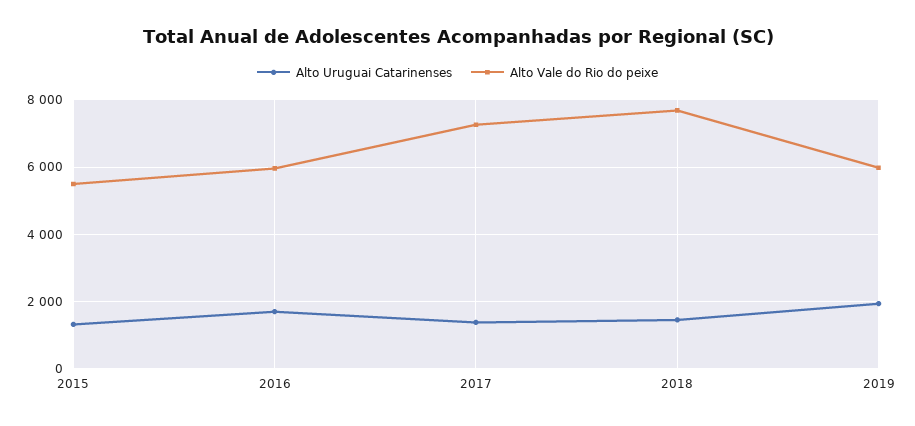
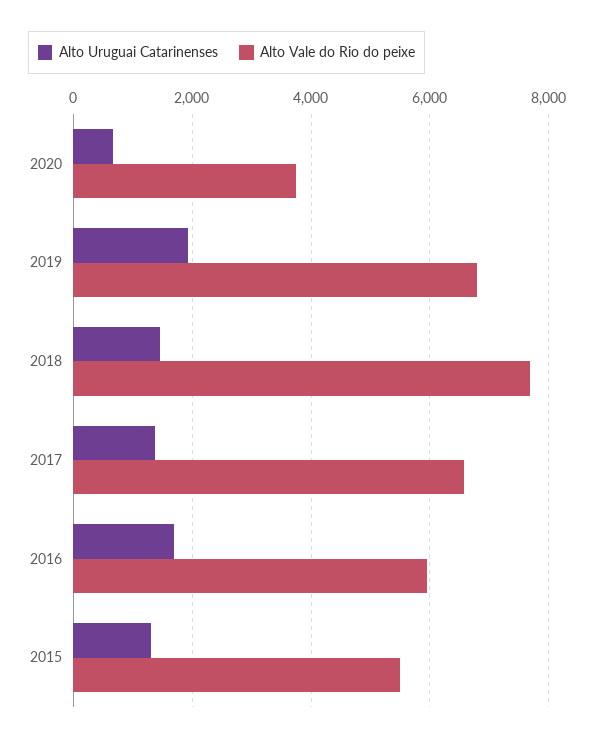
Alto Vale do Rio do peixe, 2017: 7200 -> 6600
Alto Vale do Rio do peixe, 2019: 6000 -> 6800
Alto Uruguai Catarinenses, 2020: none -> 600
Alto Vale do Rio do peixe, 2020: none -> 3800

